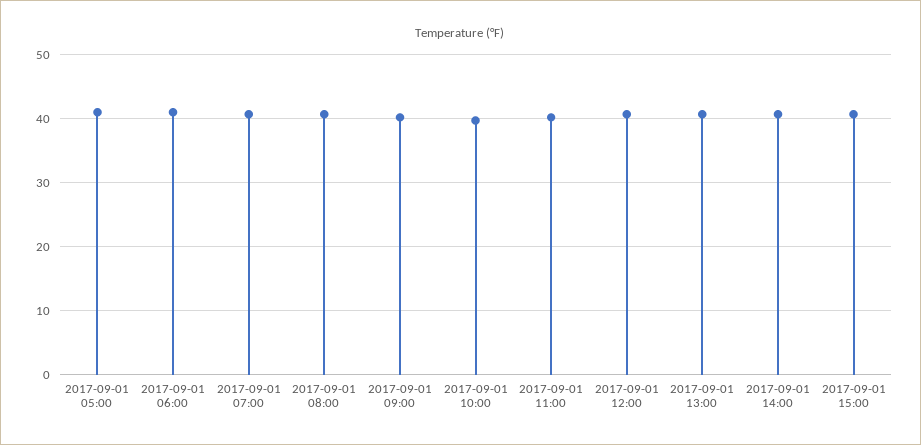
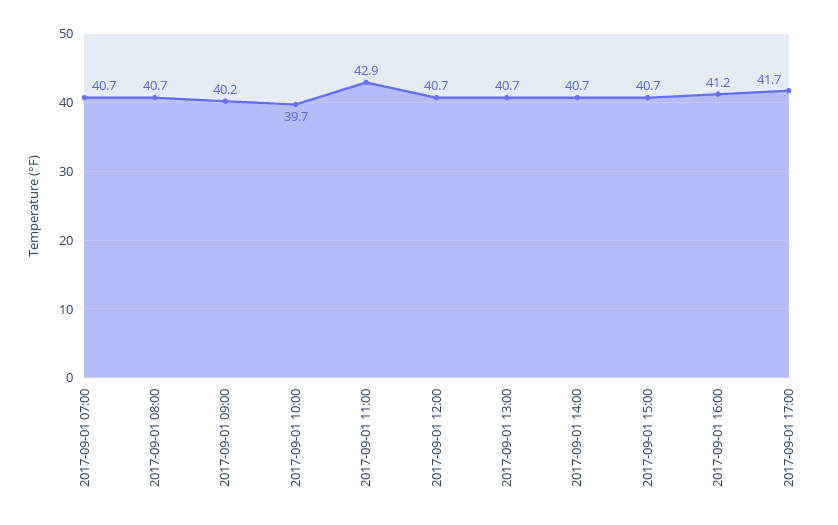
2017-09-01 05:00: 41 -> none
2017-09-01 06:00: 41 -> none
2017-09-01 11:00: 40 -> 42.9
2017-09-01 16:00: none -> 41.2
2017-09-01 17:00: none -> 41.7

